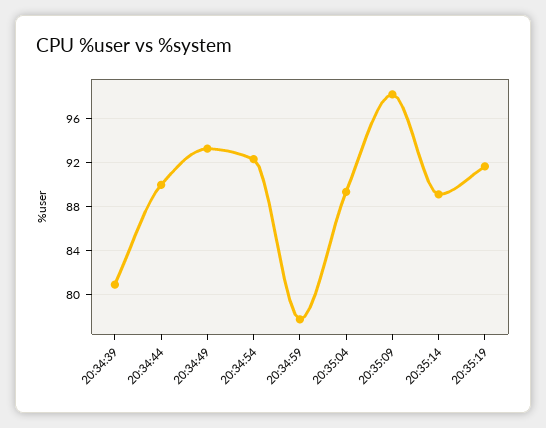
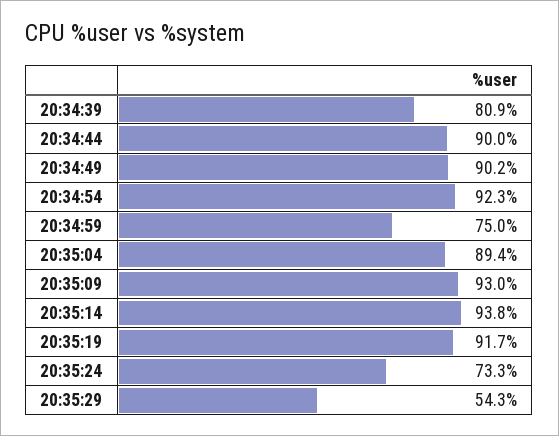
20:34:49: 93 -> 90.2
20:34:59: 78 -> 75
20:35:09: 98 -> 93
20:35:14: 89 -> 93.8
20:35:24: none -> 73.3
20:35:29: none -> 54.3

